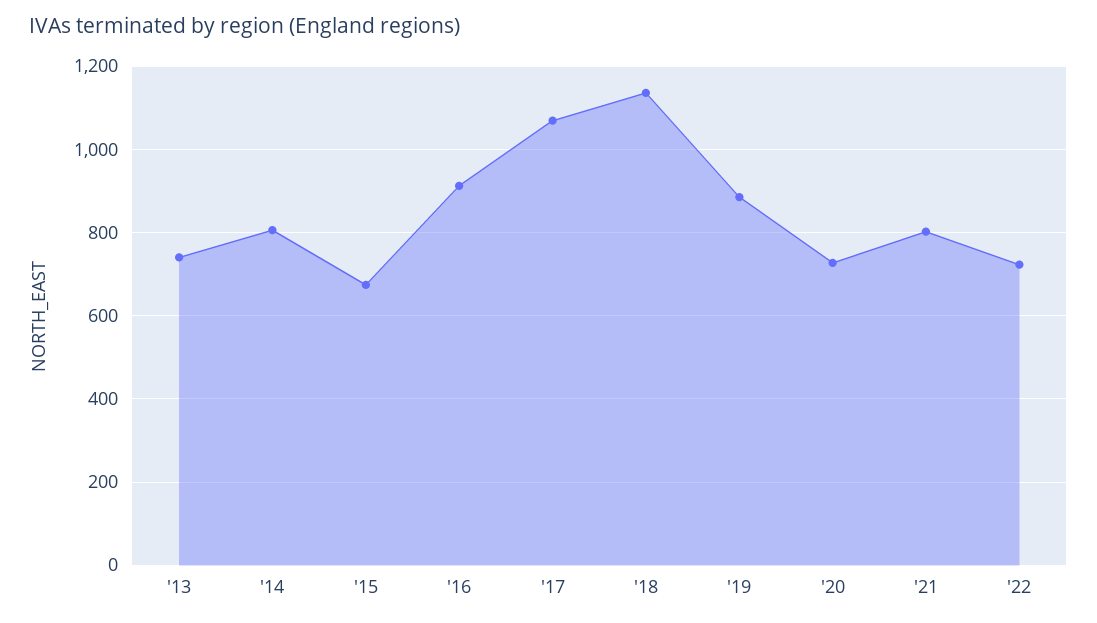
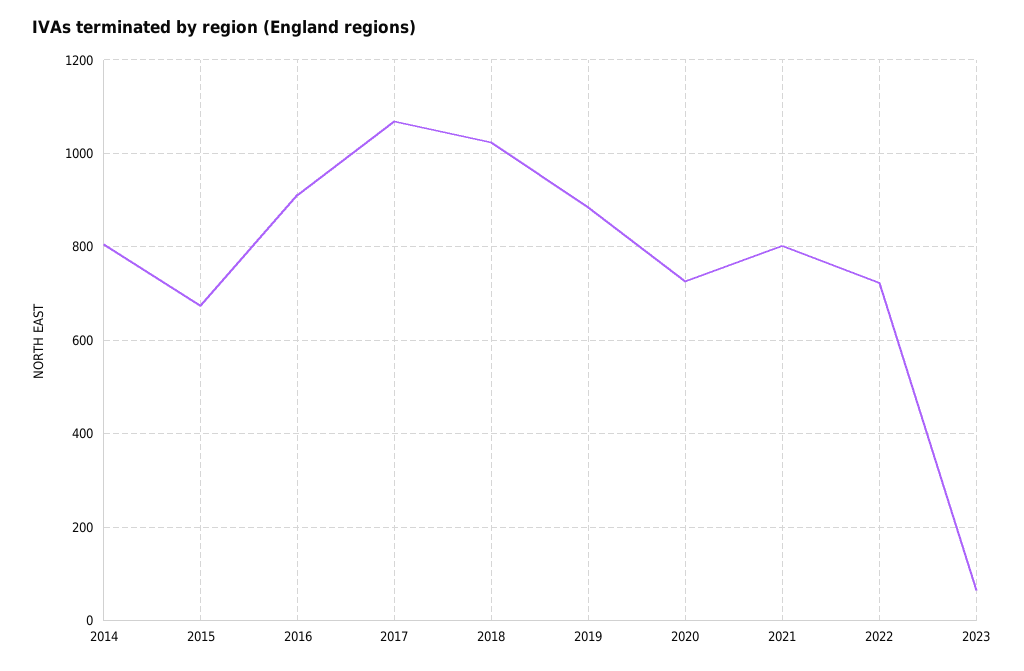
'13: 740 -> none
'18: 1140 -> 1020
2023: none -> 60

